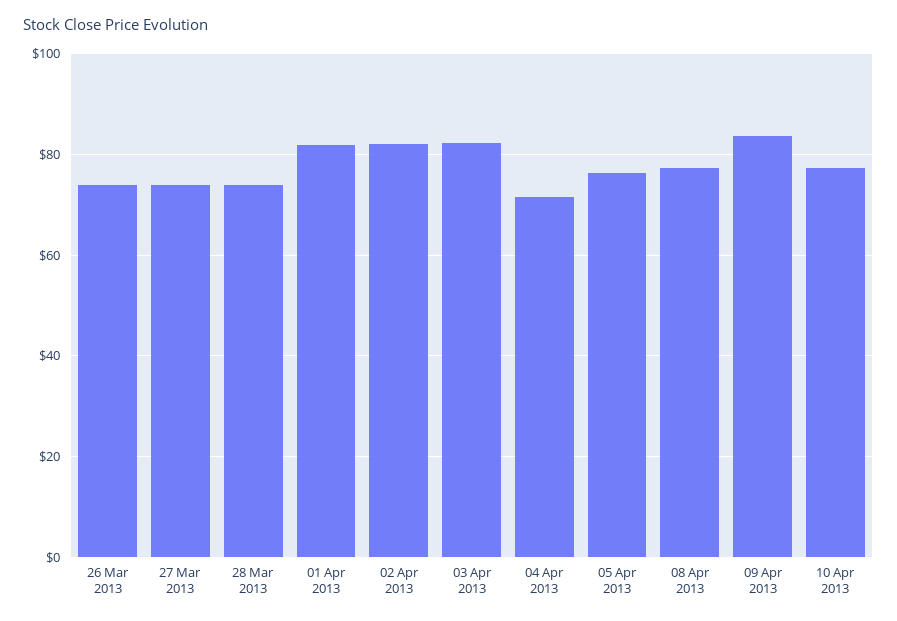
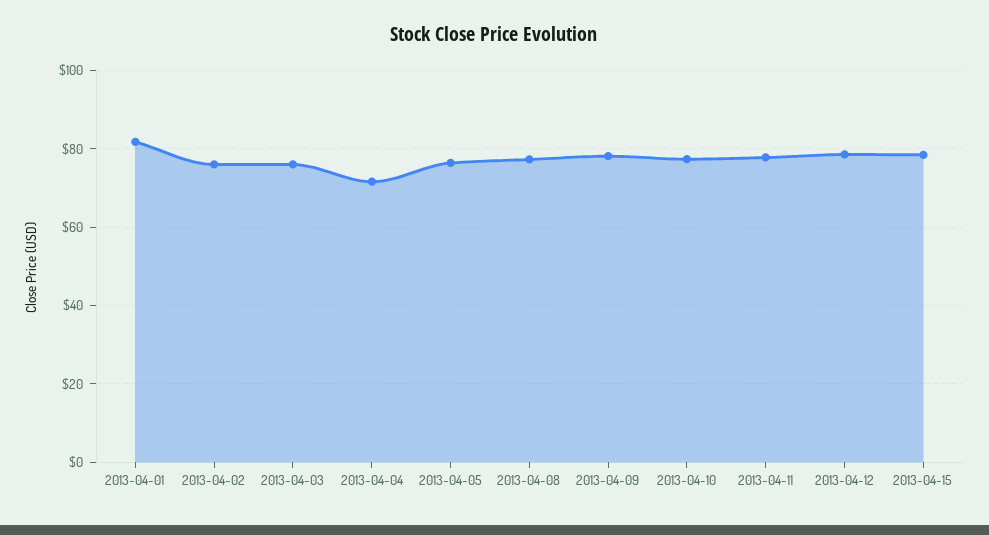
26 Mar 2013: 74 -> none
27 Mar 2013: 74 -> none
28 Mar 2013: 74 -> none
02 Apr 2013: 82 -> 76
03 Apr 2013: 82 -> 76
09 Apr 2013: 84 -> 78
2013-04-11: none -> 78
2013-04-12: none -> 78
2013-04-15: none -> 78

